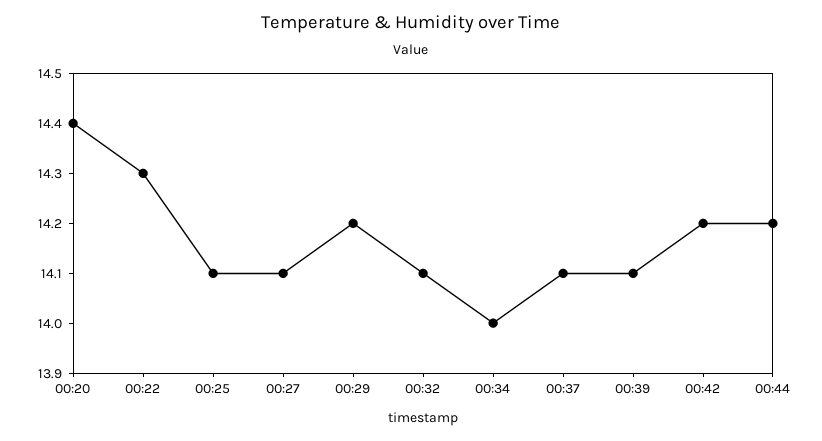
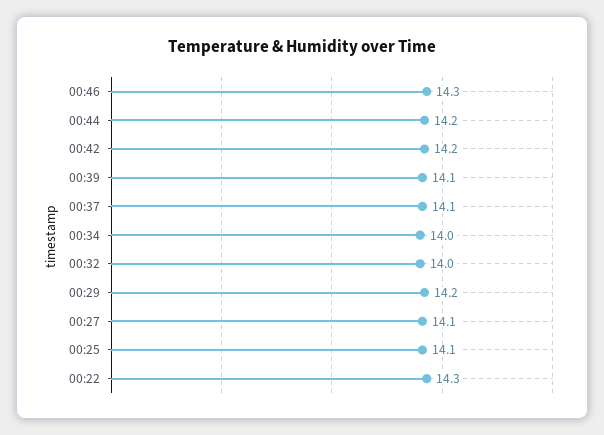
00:20: 14.4 -> none
00:32: 14.1 -> 14
00:46: none -> 14.3

